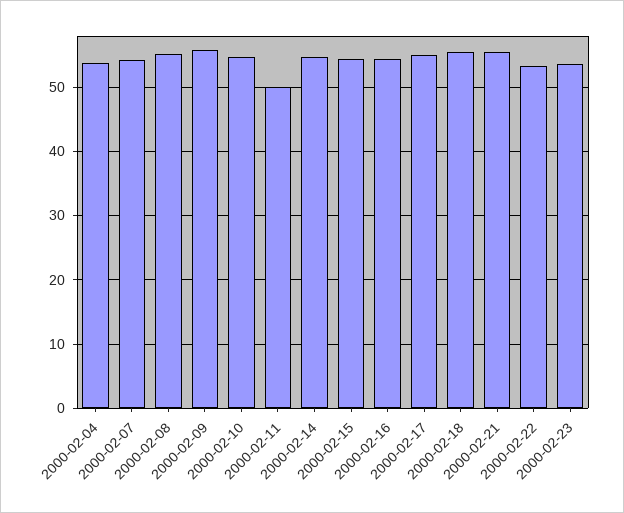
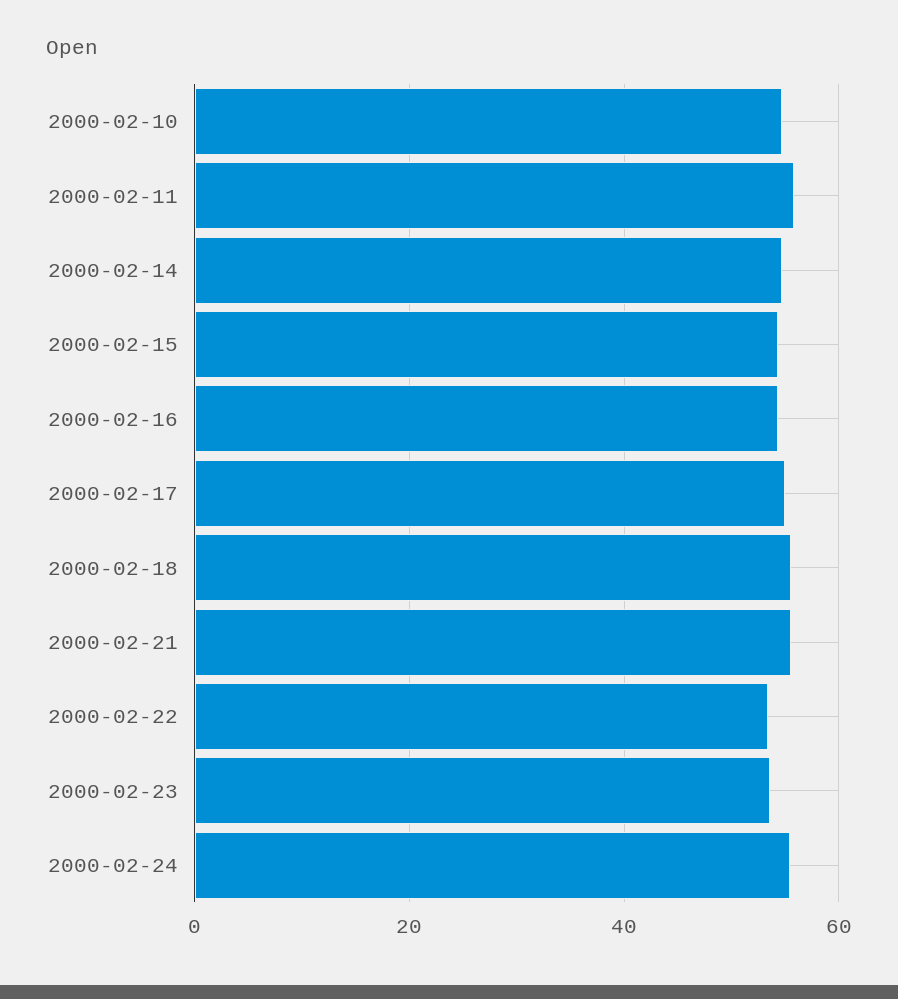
2000-02-04: 54 -> none
2000-02-07: 54 -> none
2000-02-08: 55 -> none
2000-02-09: 56 -> none
2000-02-11: 50 -> 56
2000-02-24: none -> 56

